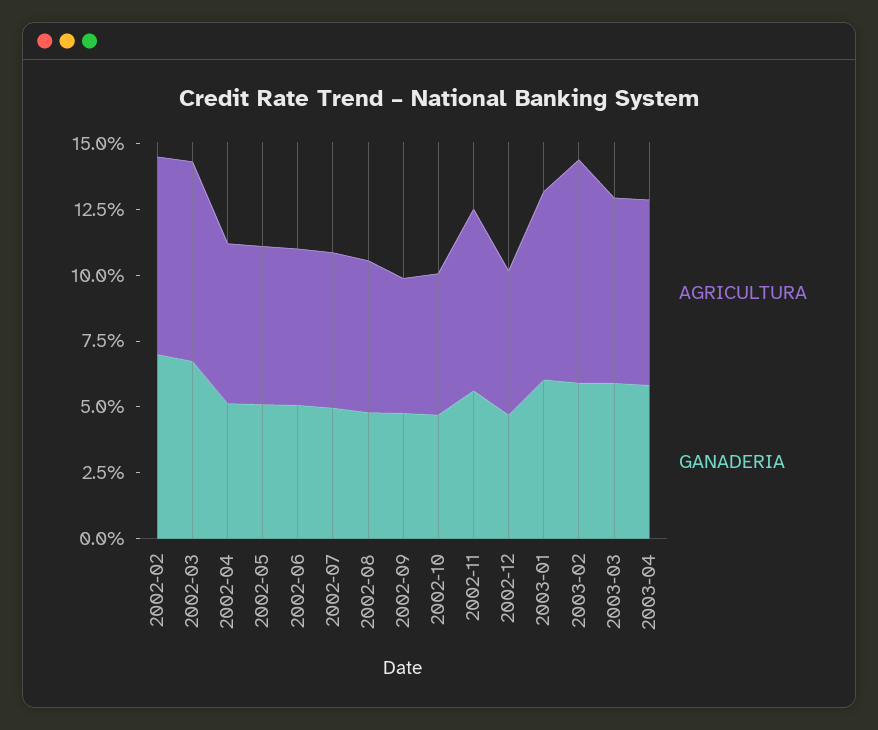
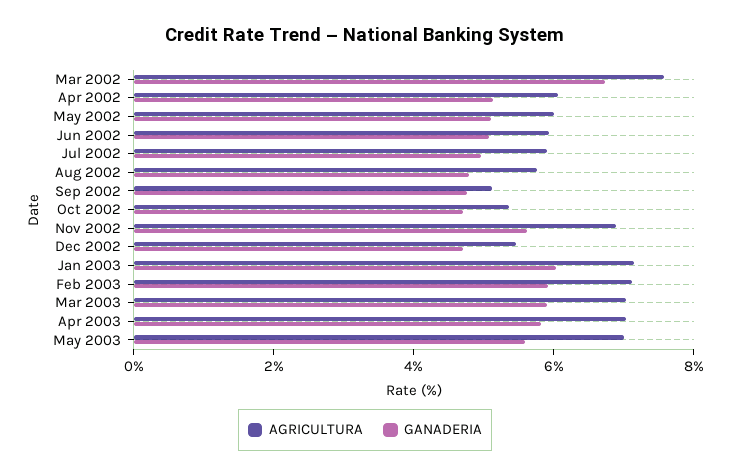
AGRICULTURA, 2002-02: 7.5 -> none
GANADERIA, 2002-02: 7 -> none
AGRICULTURA, 2003-02: 8.5 -> 7
AGRICULTURA, May 2003: none -> 7
GANADERIA, May 2003: none -> 5.5

